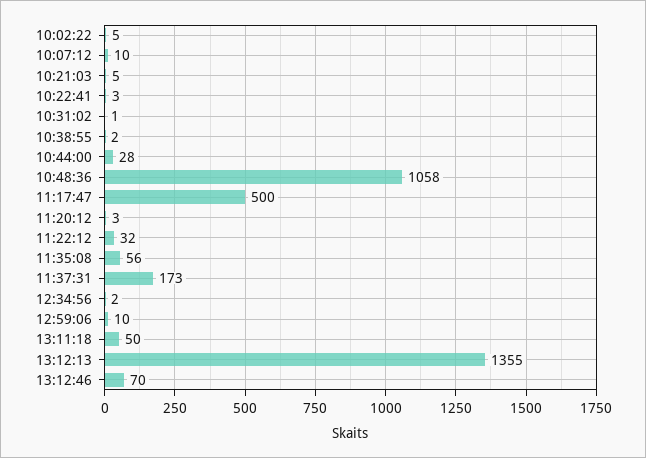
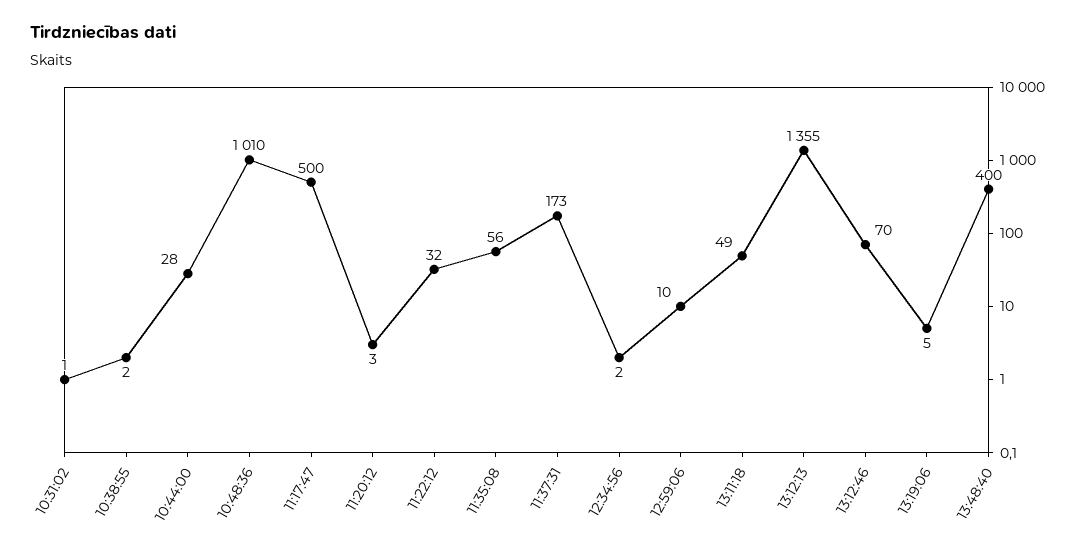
10:02:22: 5 -> none
10:07:12: 10 -> none
10:21:03: 5 -> none
10:22:41: 3 -> none
10:48:36: 1058 -> 1010
13:11:18: 50 -> 49
13:19:06: none -> 5
13:48:40: none -> 400

